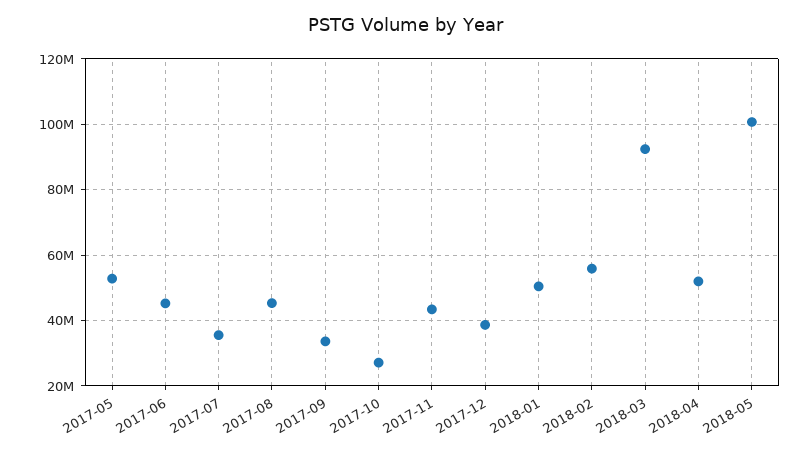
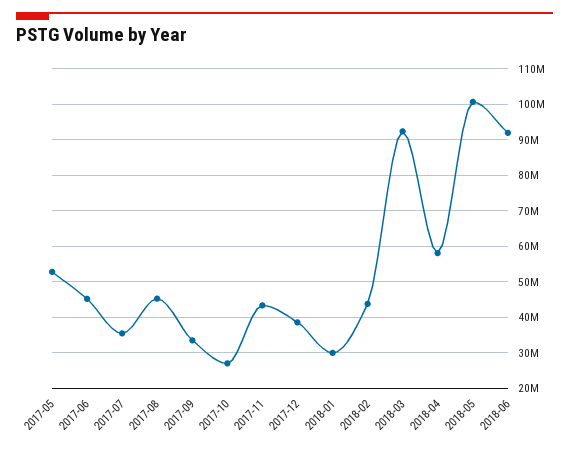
2018-01: 50000000 -> 30000000
2018-02: 56000000 -> 44000000
2018-04: 52000000 -> 58000000
2018-06: none -> 92000000

